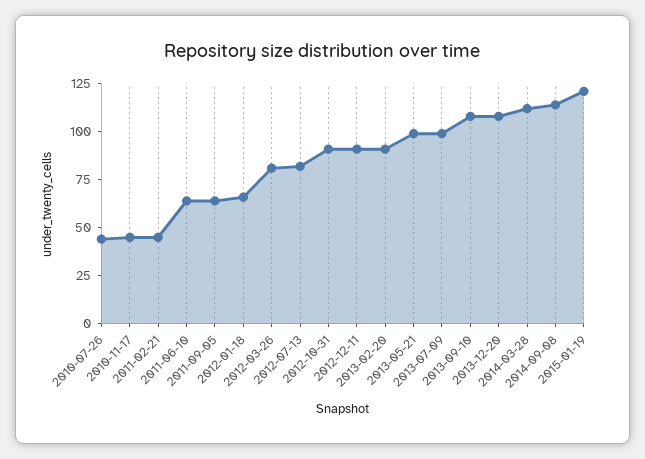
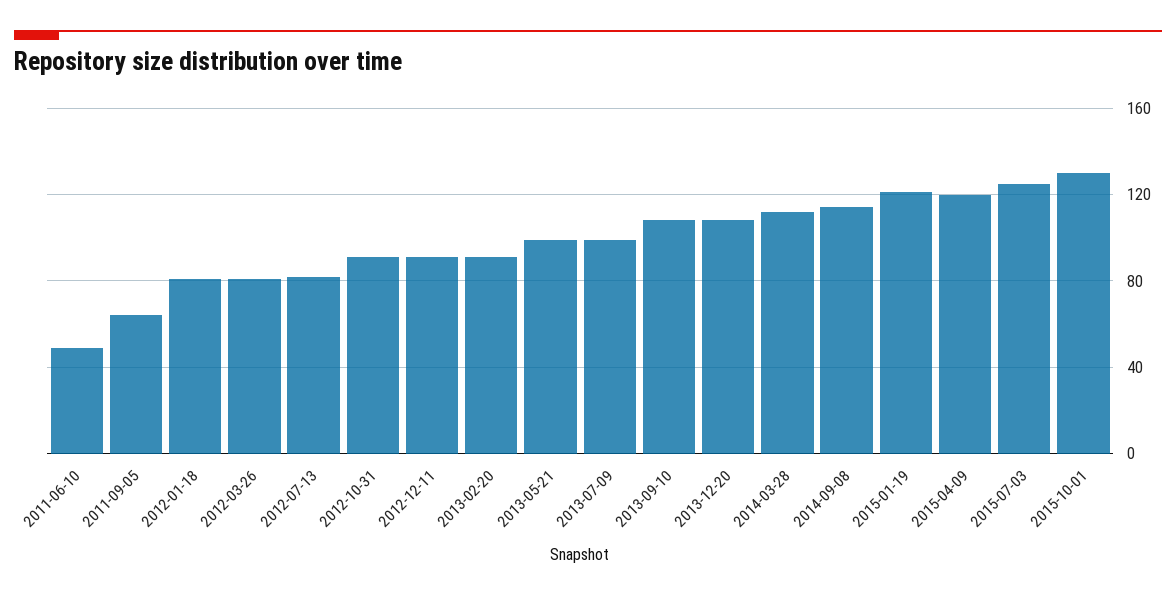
2010-07-26: 45 -> none
2010-11-17: 45 -> none
2011-02-21: 45 -> none
2011-06-10: 65 -> 50
2012-01-18: 65 -> 80
2015-04-09: none -> 120
2015-07-03: none -> 125
2015-10-01: none -> 130

